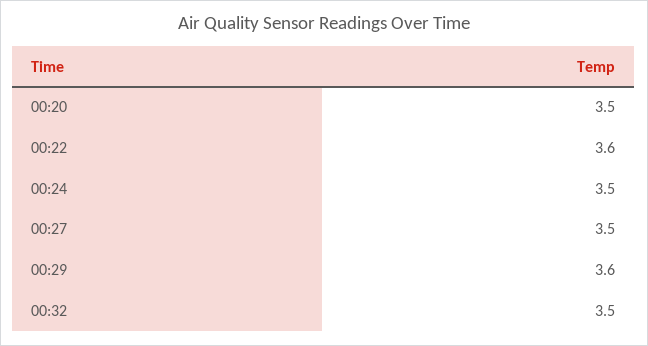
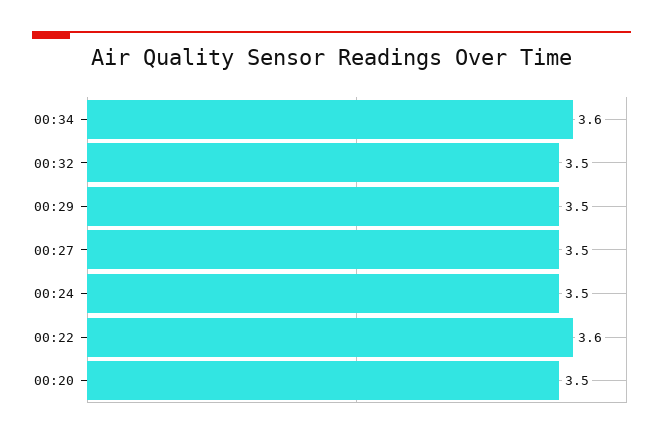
00:29: 3.6 -> 3.5
00:34: none -> 3.6

